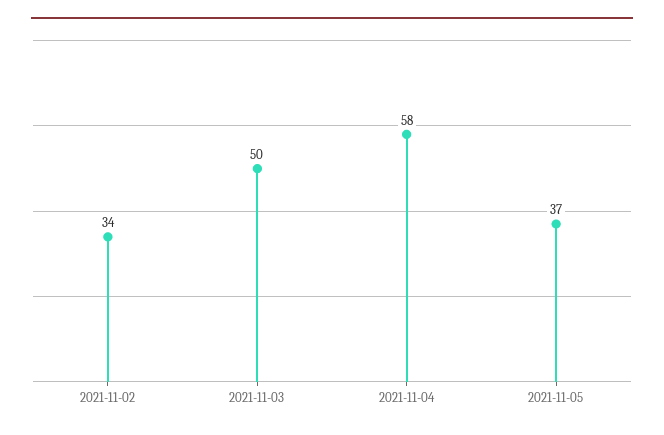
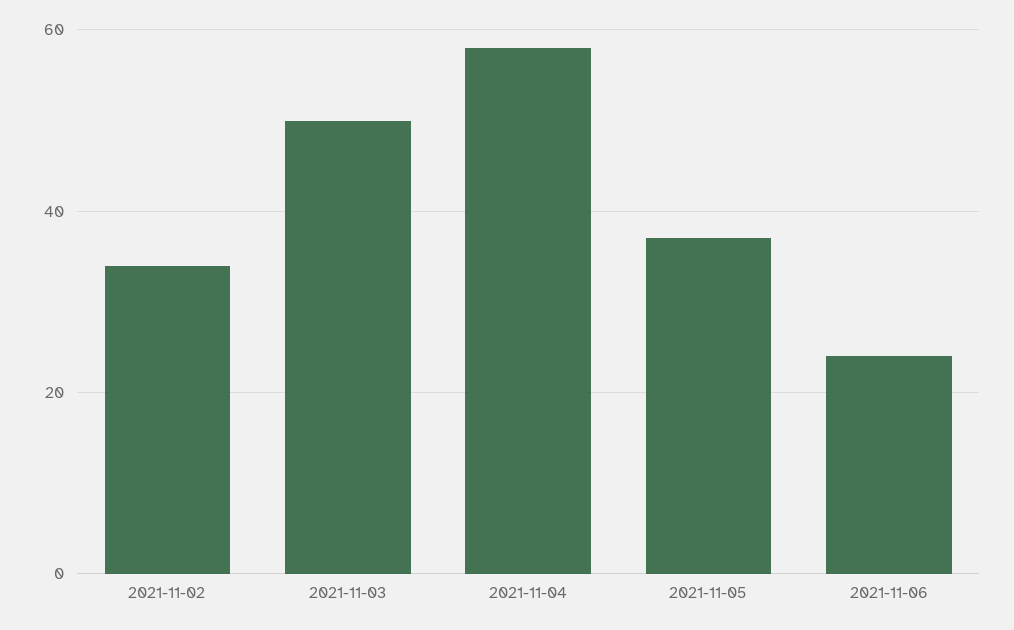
2021-11-06: none -> 25

